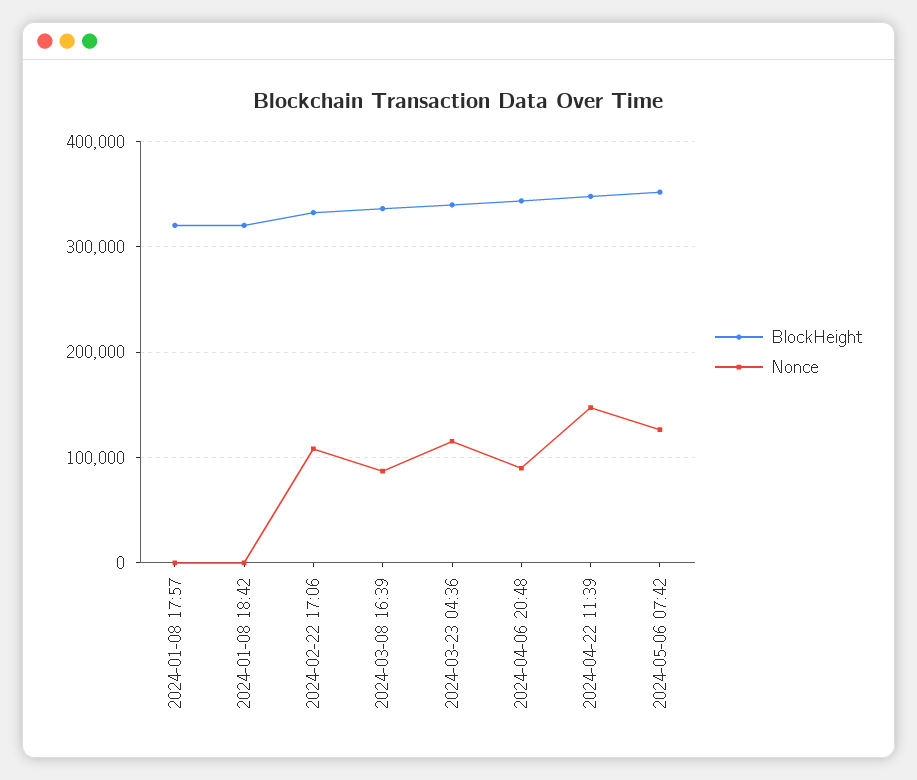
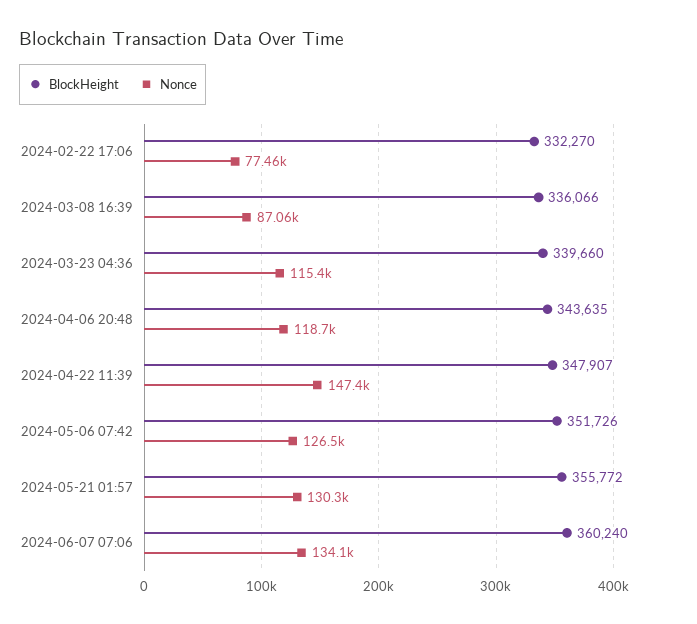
BlockHeight, 2024-01-08 17:57: 320000 -> none
Nonce, 2024-01-08 17:57: 0 -> none
BlockHeight, 2024-01-08 18:42: 320000 -> none
Nonce, 2024-01-08 18:42: 0 -> none
Nonce, 2024-02-22 17:06: 110000 -> 77460
Nonce, 2024-04-06 20:48: 90000 -> 118700
BlockHeight, 2024-05-21 01:57: none -> 355772
Nonce, 2024-05-21 01:57: none -> 130300
BlockHeight, 2024-06-07 07:06: none -> 360240
Nonce, 2024-06-07 07:06: none -> 134100

